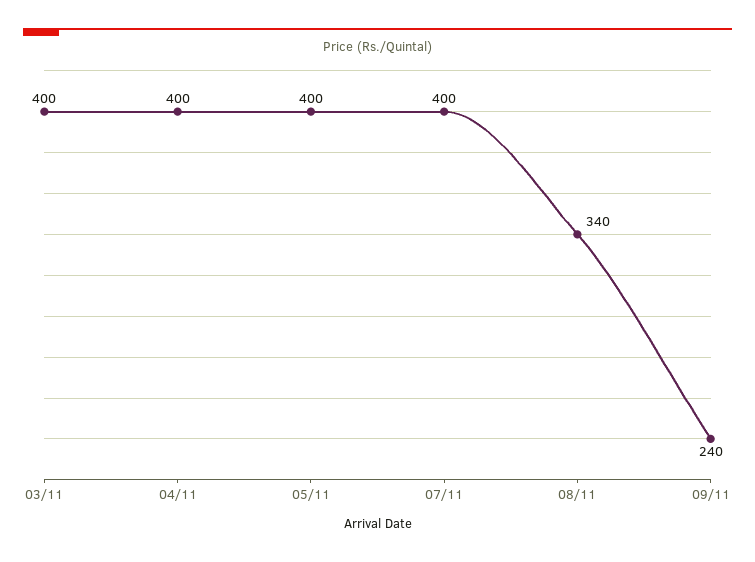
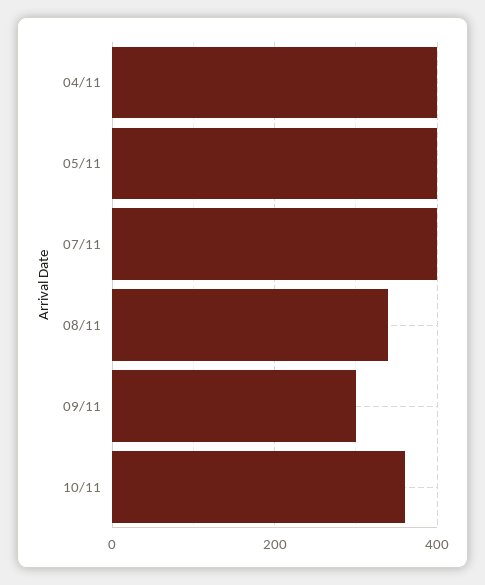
03/11: 400 -> none
09/11: 240 -> 300
10/11: none -> 360

